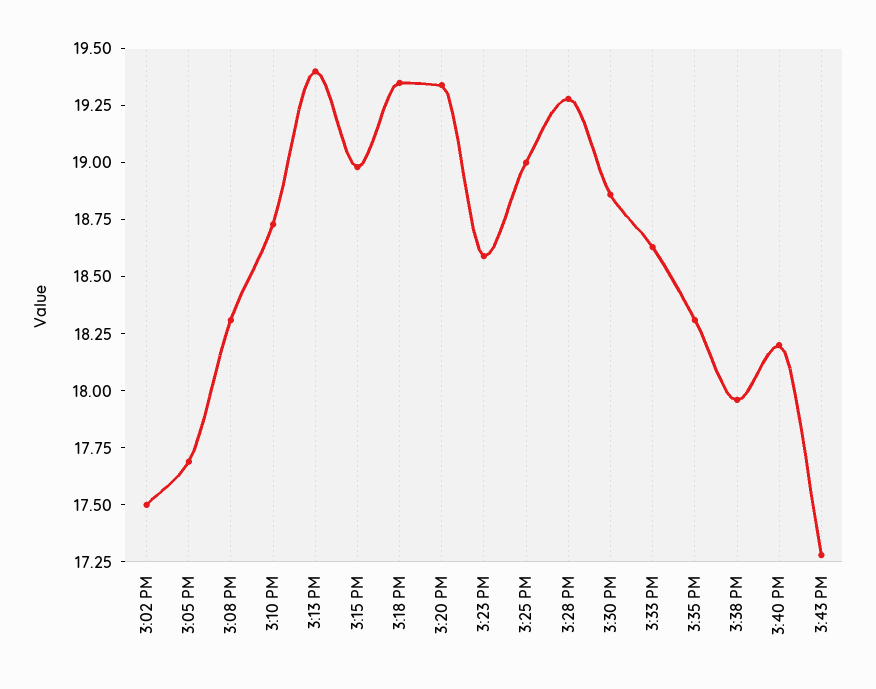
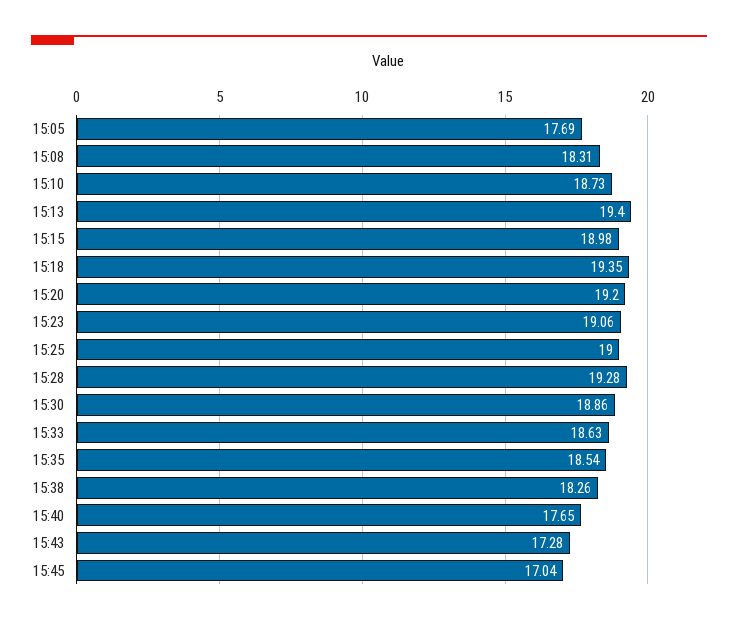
3:02 PM: 17.5 -> none
3:20 PM: 19.35 -> 19.2
3:23 PM: 18.6 -> 19.06
3:35 PM: 18.3 -> 18.54
3:38 PM: 17.95 -> 18.26
3:40 PM: 18.2 -> 17.65
15:45: none -> 17.04

